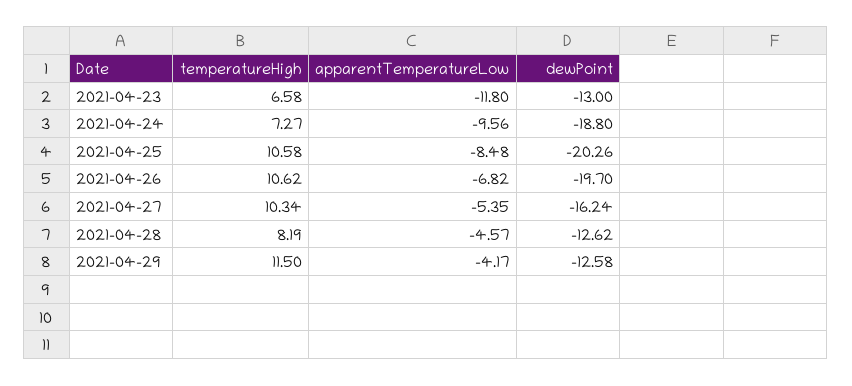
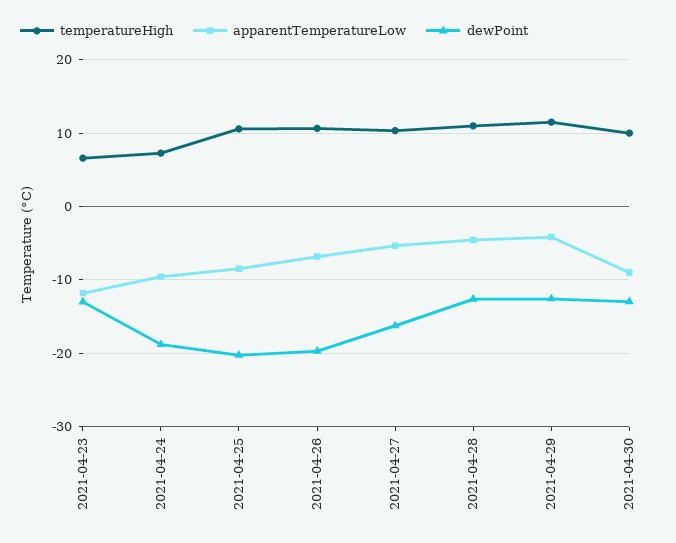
temperatureHigh, 2021-04-28: 8.19 -> 11
temperatureHigh, 2021-04-30: none -> 10
apparentTemperatureLow, 2021-04-30: none -> -9
dewPoint, 2021-04-30: none -> -13

